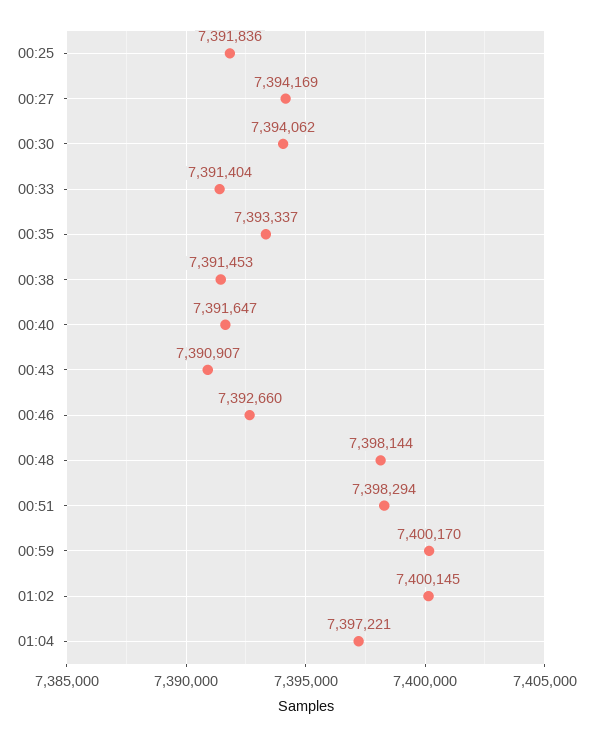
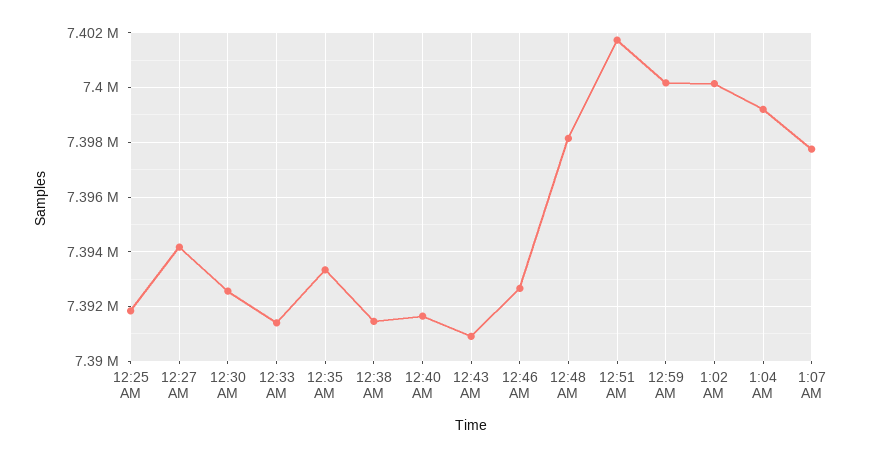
00:30: 7394062 -> 7392500
00:51: 7398294 -> 7401750
01:04: 7397221 -> 7399250
1:07 AM: none -> 7397750

